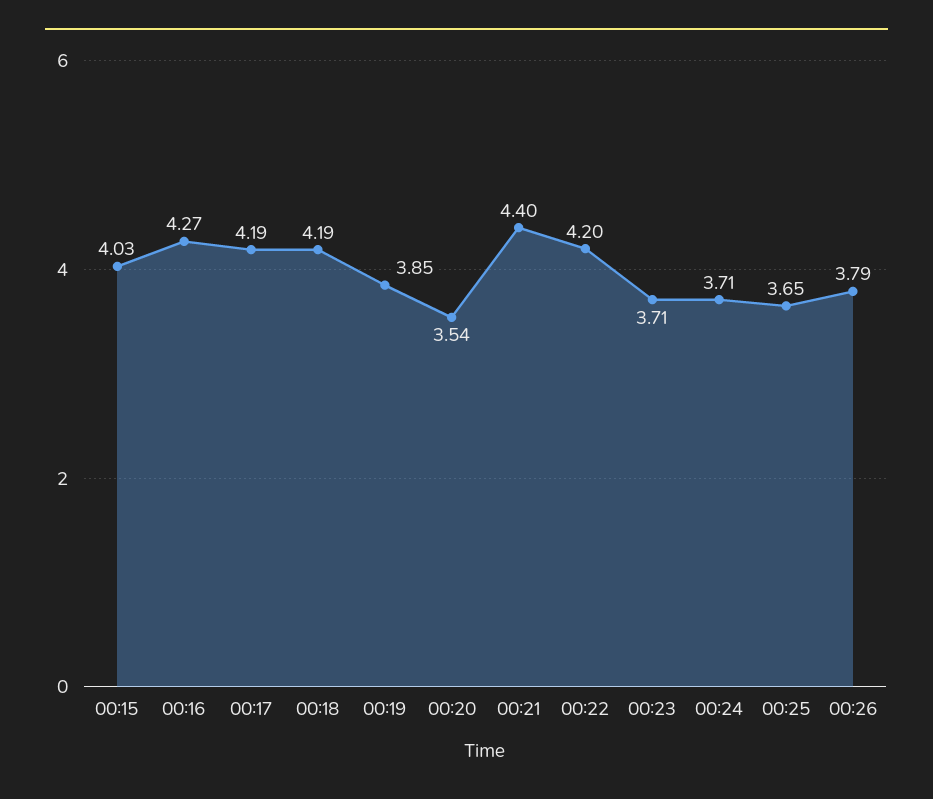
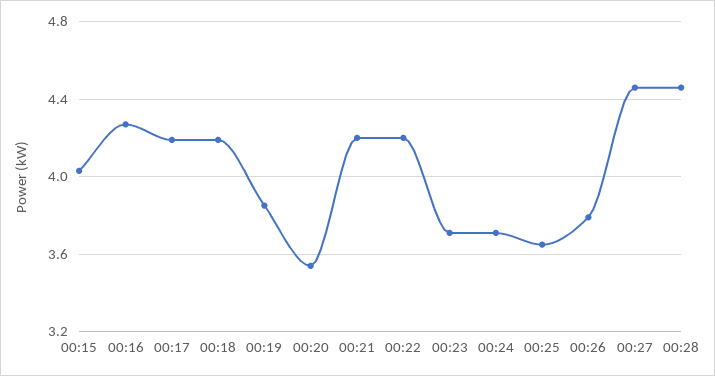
00:21: 4.4 -> 4.2
00:27: none -> 4.45
00:28: none -> 4.45

